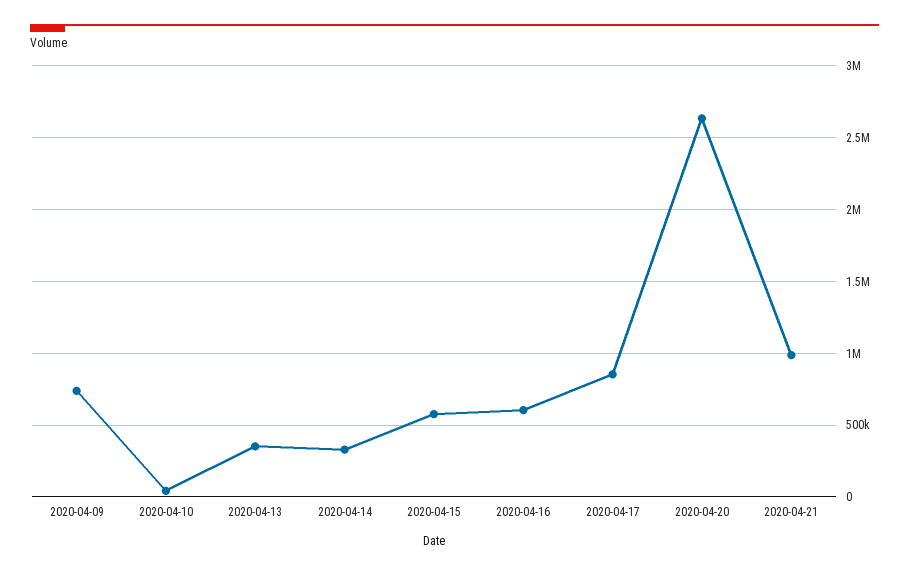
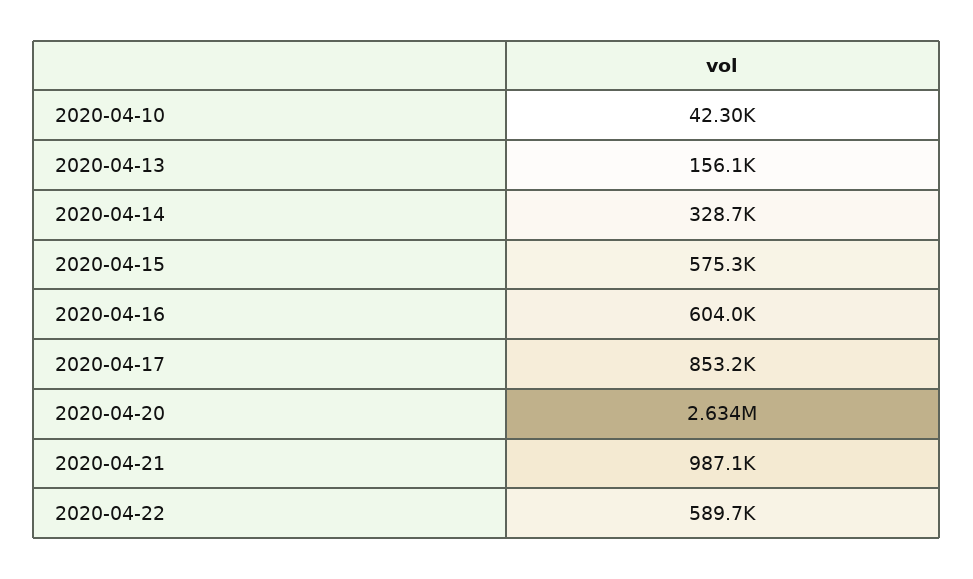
2020-04-09: 750000 -> none
2020-04-13: 350000 -> 156100
2020-04-22: none -> 589700

